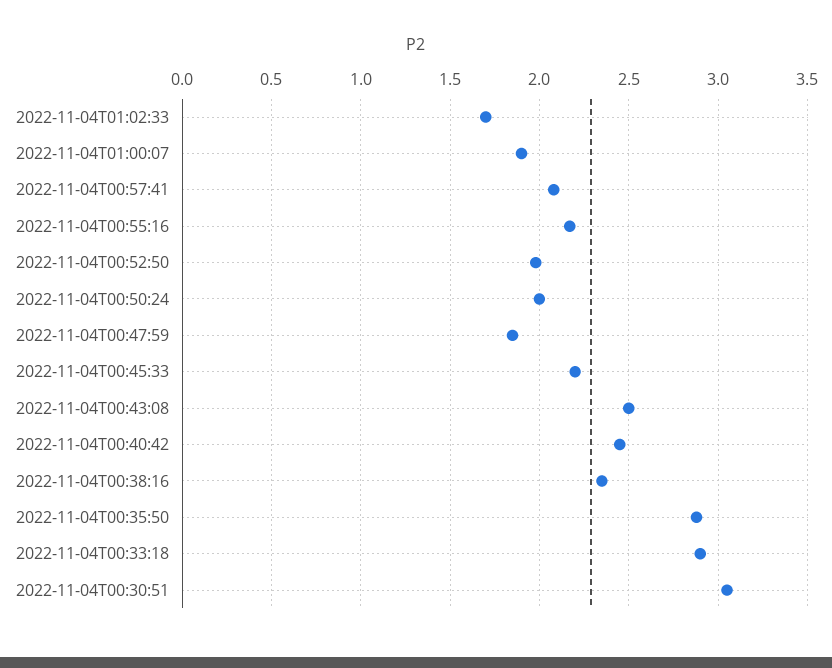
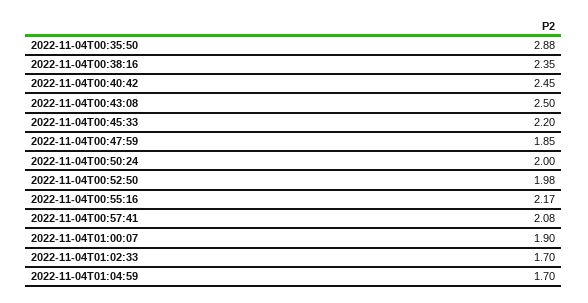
2022-11-04T00:33:18: 2.9 -> none
2022-11-04T00:30:51: 3.05 -> none
2022-11-04T01:04:59: none -> 1.7

